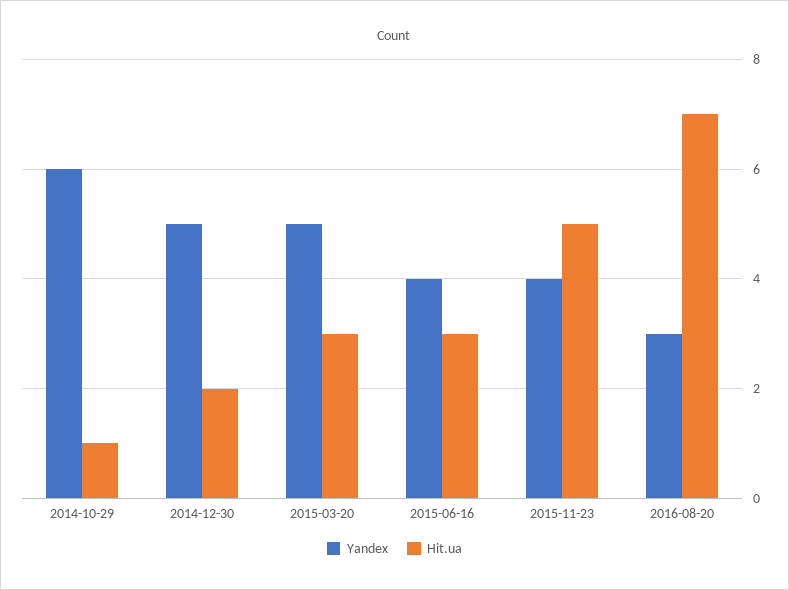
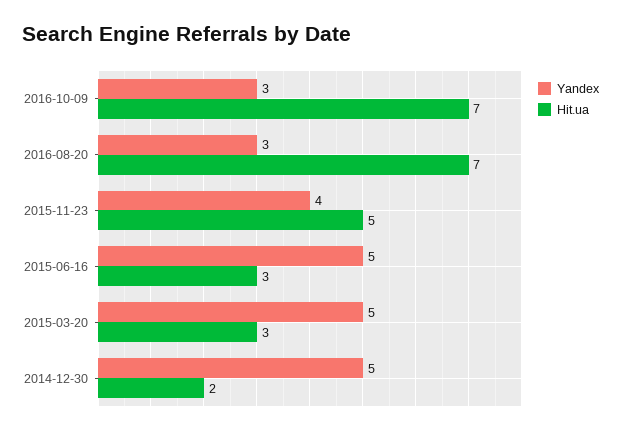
Yandex, 2014-10-29: 6 -> none
Hit.ua, 2014-10-29: 1 -> none
Yandex, 2015-06-16: 4 -> 5
Yandex, 2016-10-09: none -> 3
Hit.ua, 2016-10-09: none -> 7

